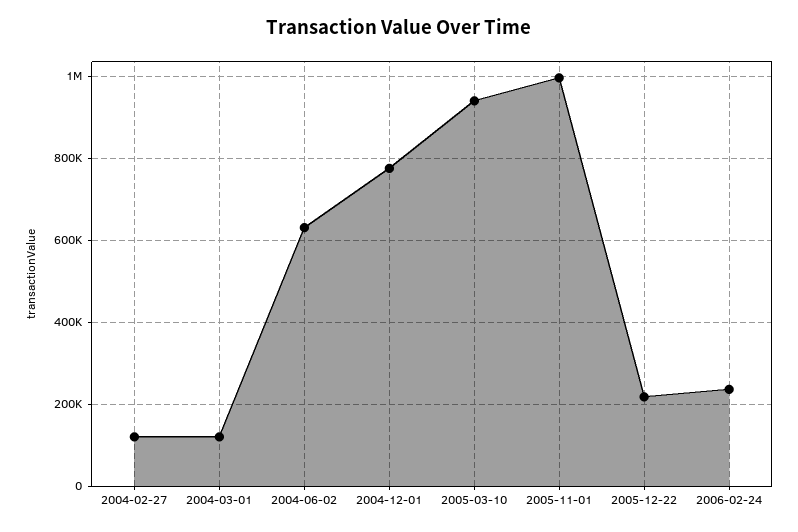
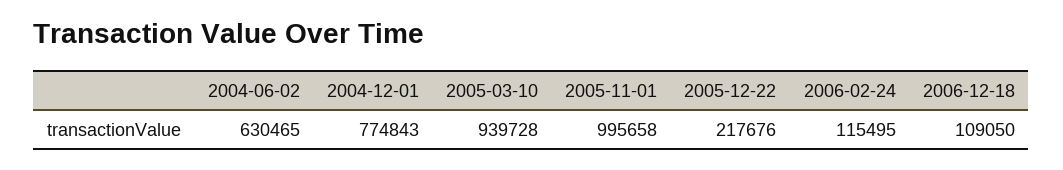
2004-02-27: 120000 -> none
2004-03-01: 120000 -> none
2006-02-24: 240000 -> 115495
2006-12-18: none -> 109050

